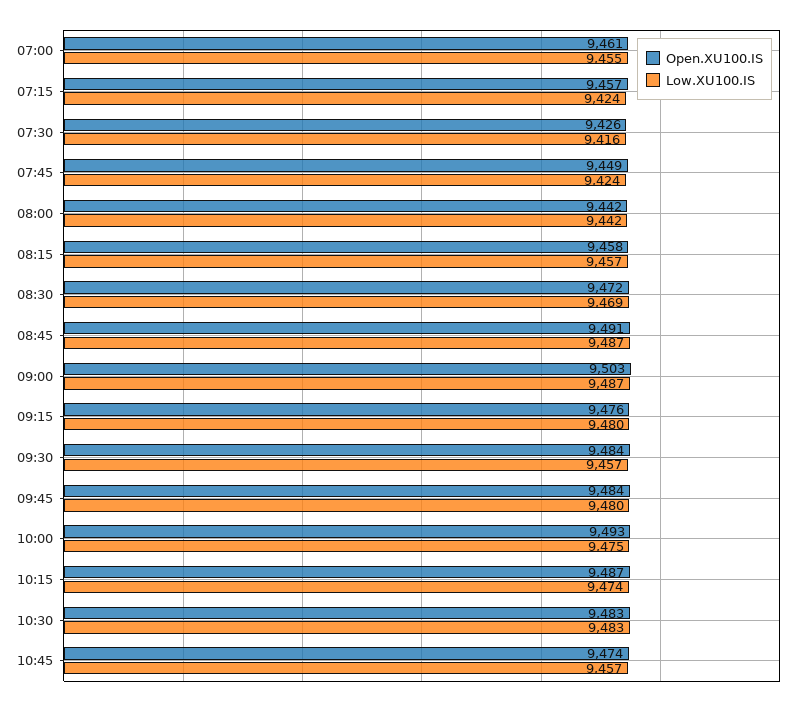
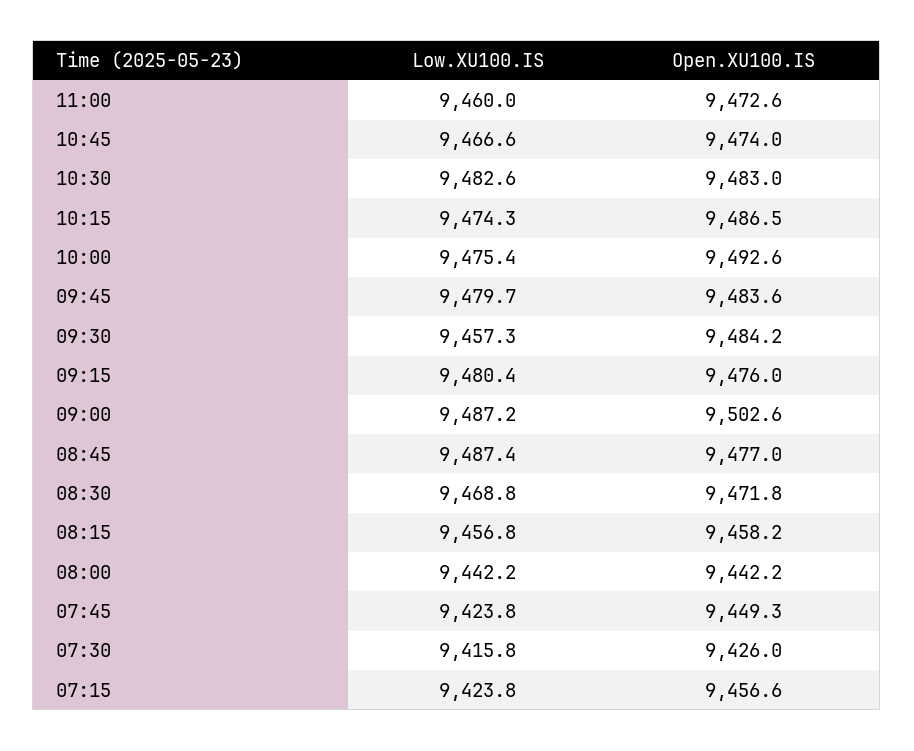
Open.XU100.IS, 07:00: 9461 -> none
Low.XU100.IS, 07:00: 9455 -> none
Open.XU100.IS, 08:45: 9491 -> 9477
Low.XU100.IS, 10:45: 9457 -> 9466.6
Low.XU100.IS, 11:00: none -> 9460
Open.XU100.IS, 11:00: none -> 9472.6

